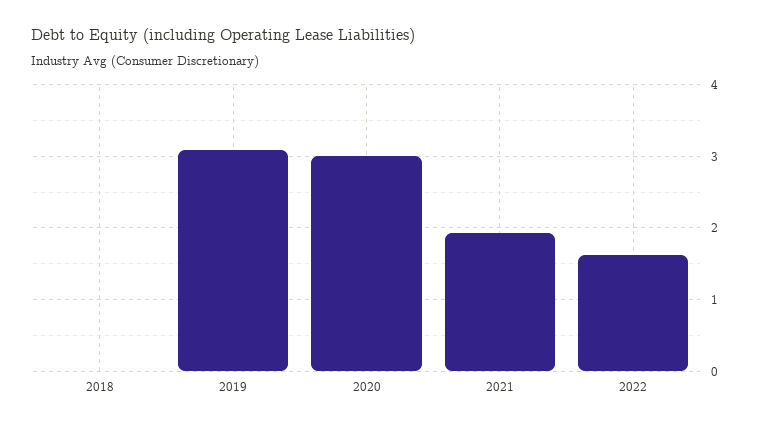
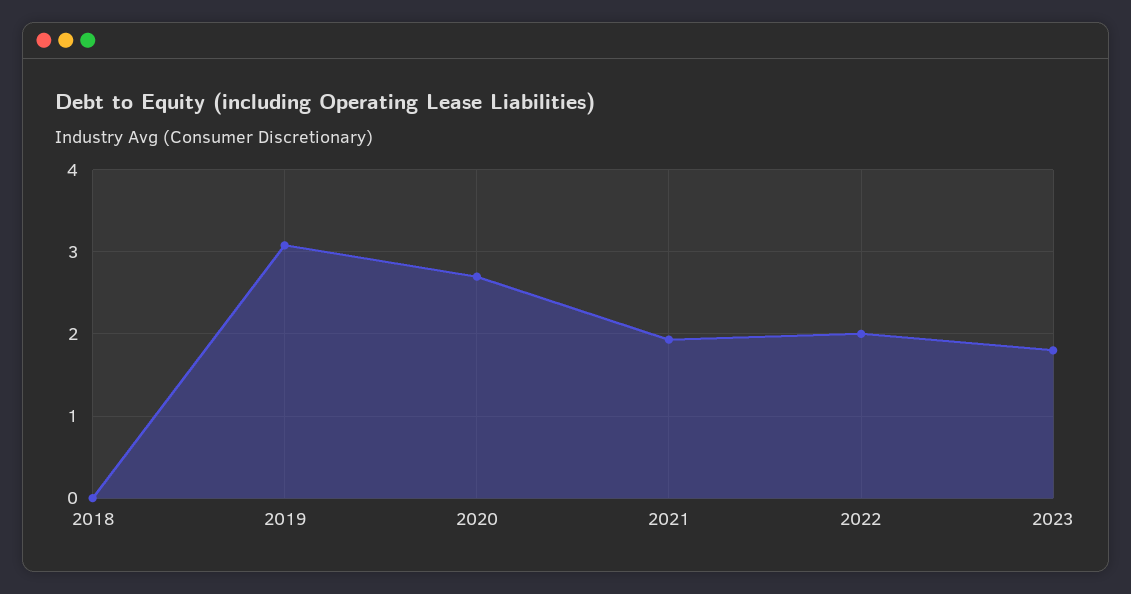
2020: 3 -> 2.7
2022: 1.6 -> 2
2023: none -> 1.8

